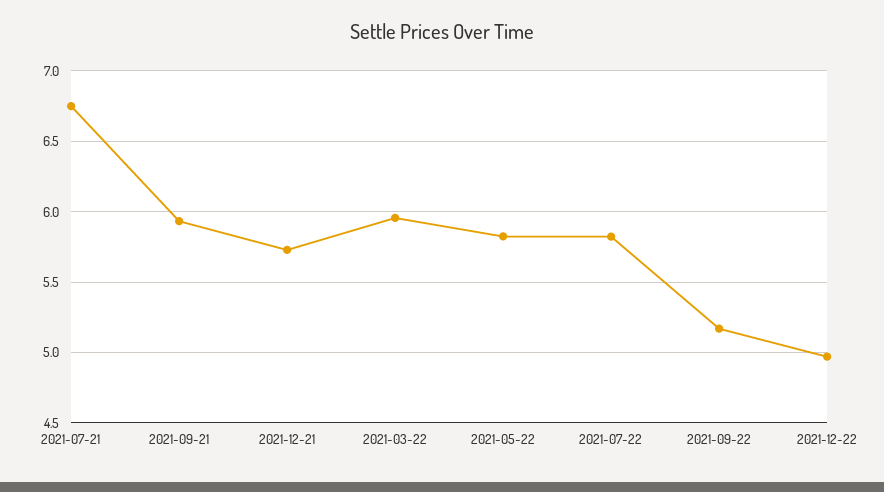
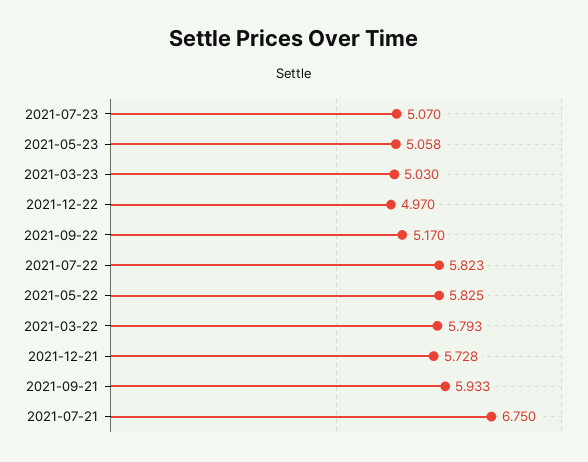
2021-03-22: 5.95 -> 5.793
2021-07-23: none -> 5.07
2021-05-23: none -> 5.058
2021-03-23: none -> 5.03

